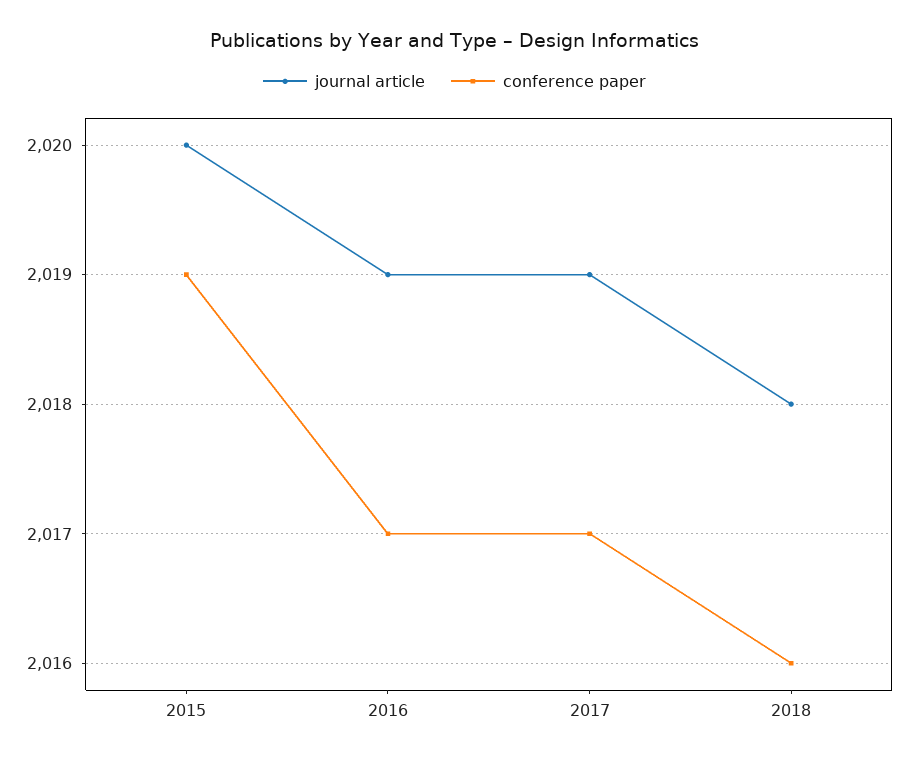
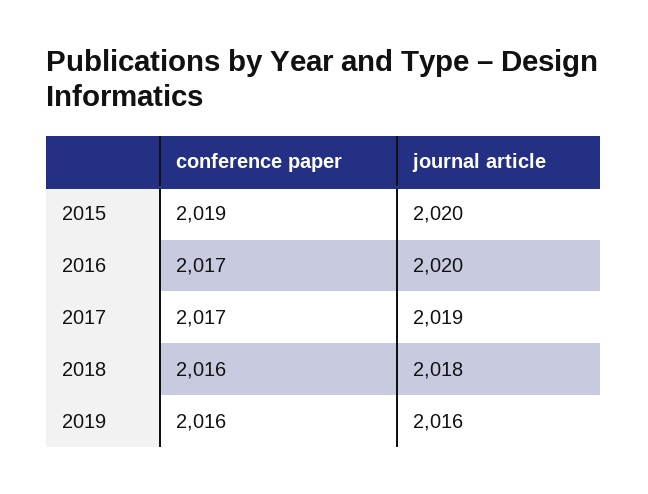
journal article, 2016: 2019 -> 2020
conference paper, 2019: none -> 2016
journal article, 2019: none -> 2016

